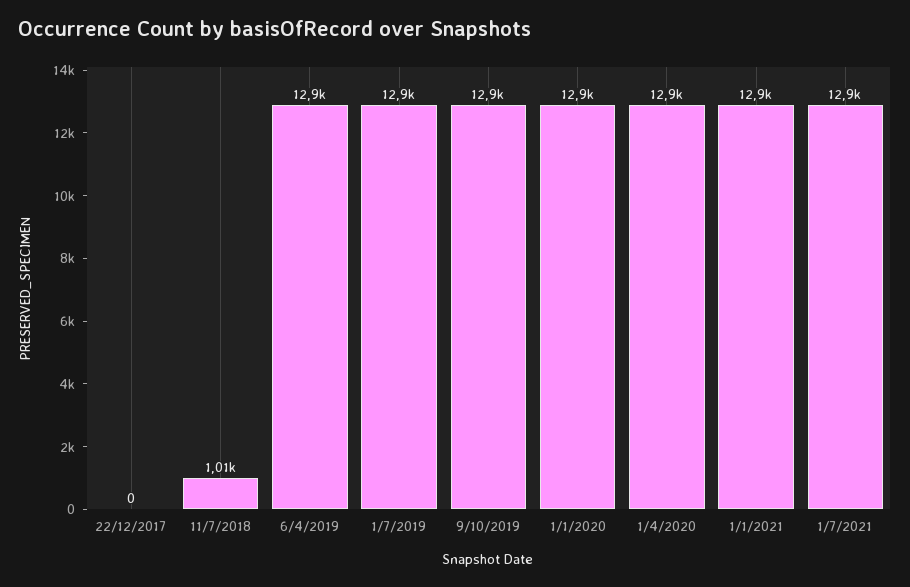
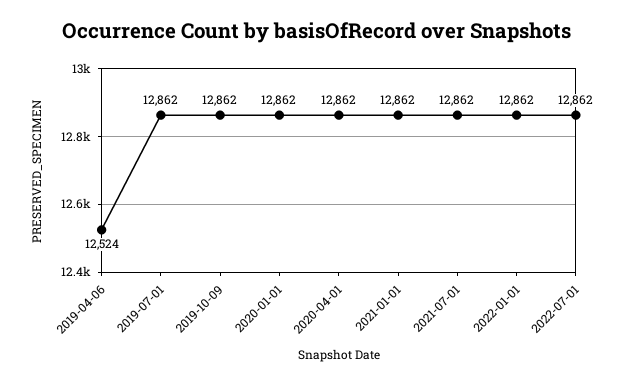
22/12/2017: 0 -> none
11/7/2018: 1010 -> none
6/4/2019: 12900 -> 12524
2022-01-01: none -> 12862
2022-07-01: none -> 12862

